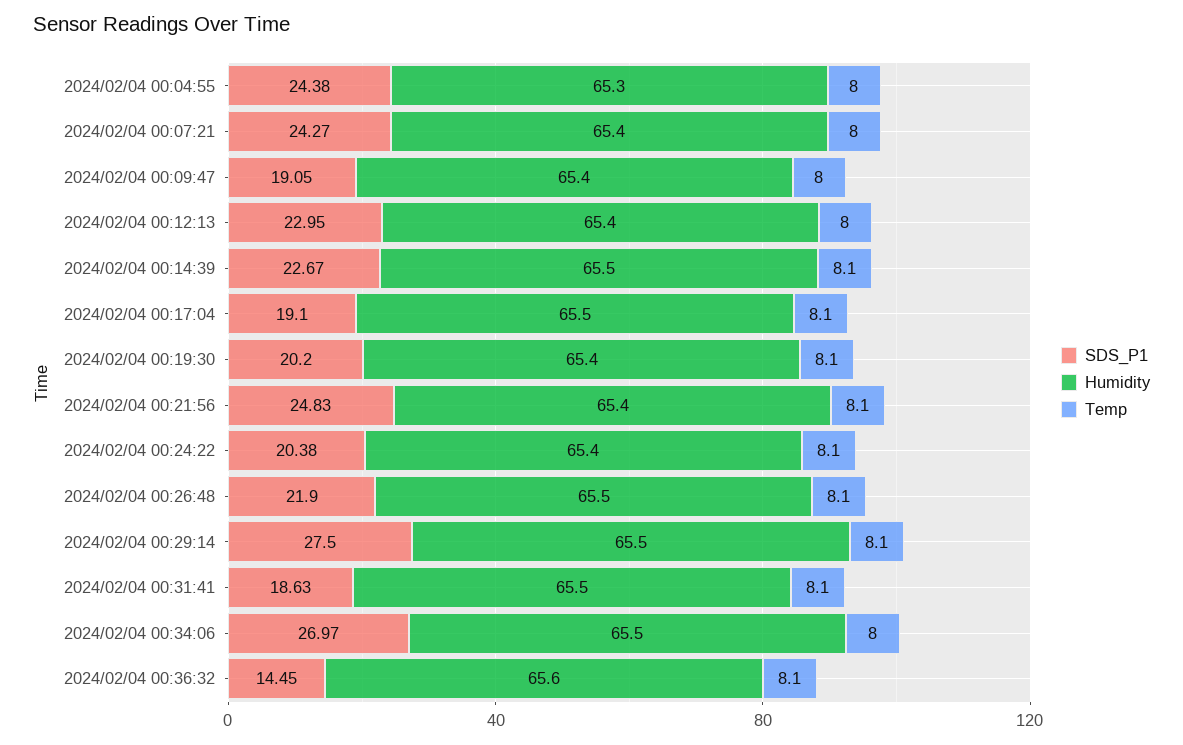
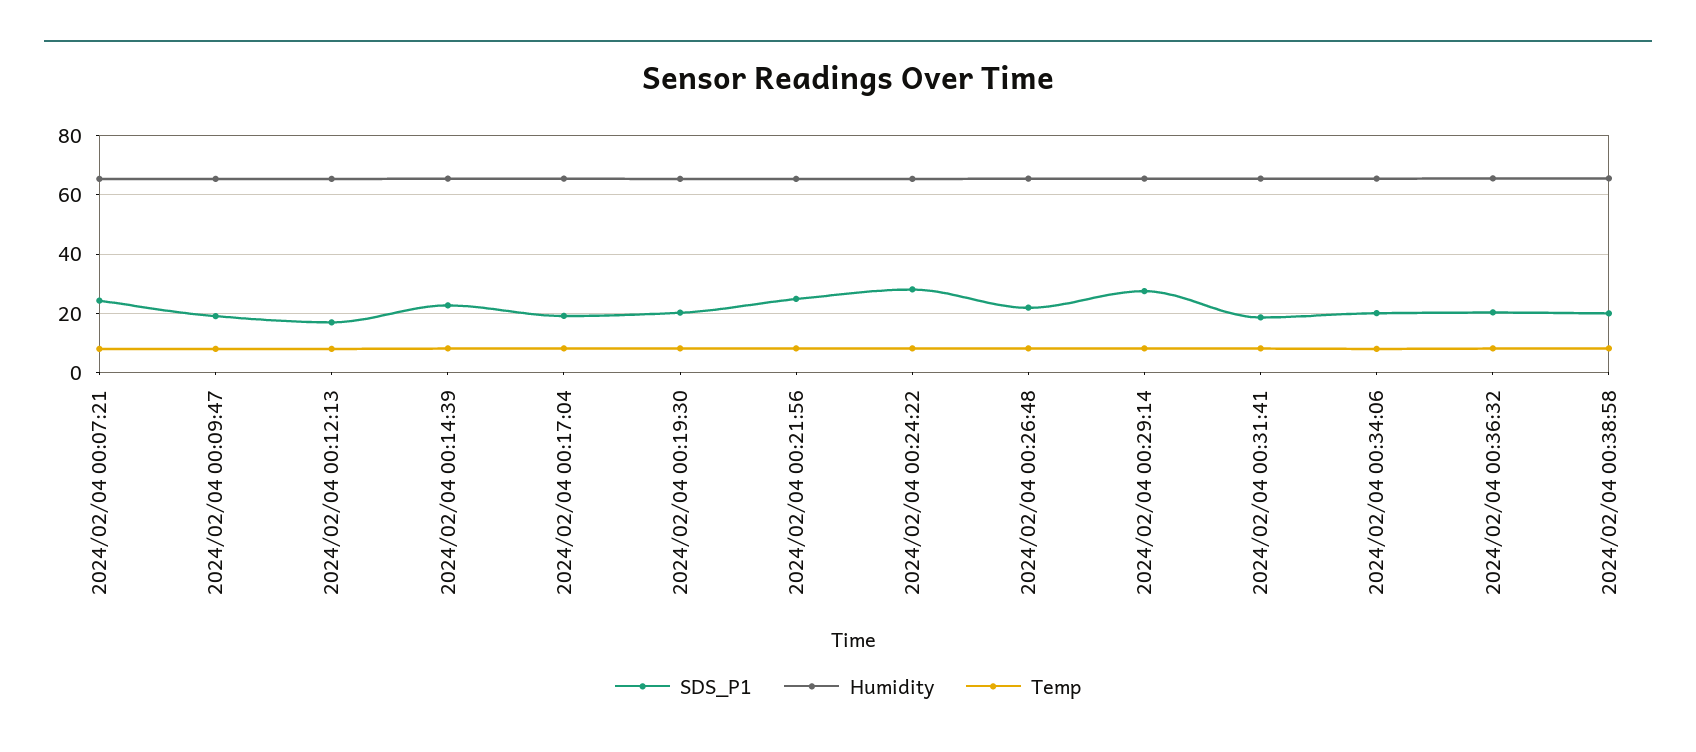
SDS_P1, 2024/02/04 00:04:55: 24.38 -> none
Humidity, 2024/02/04 00:04:55: 65.3 -> none
Temp, 2024/02/04 00:04:55: 8 -> none
SDS_P1, 2024/02/04 00:12:13: 22.95 -> 17.5
SDS_P1, 2024/02/04 00:24:22: 20.38 -> 27.5
SDS_P1, 2024/02/04 00:34:06: 26.97 -> 20
SDS_P1, 2024/02/04 00:36:32: 14.45 -> 20
SDS_P1, 2024/02/04 00:38:58: none -> 20
Humidity, 2024/02/04 00:38:58: none -> 65
Temp, 2024/02/04 00:38:58: none -> 7.5

